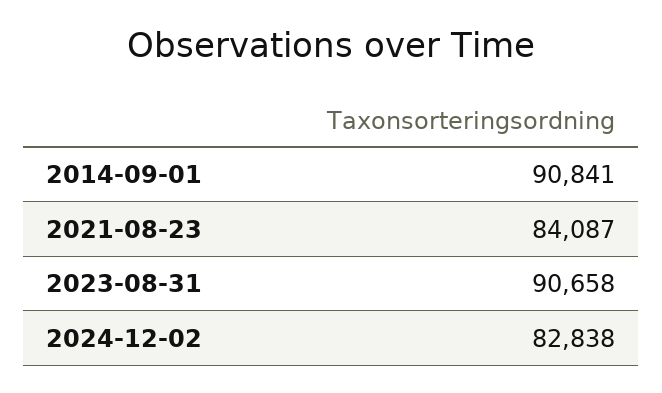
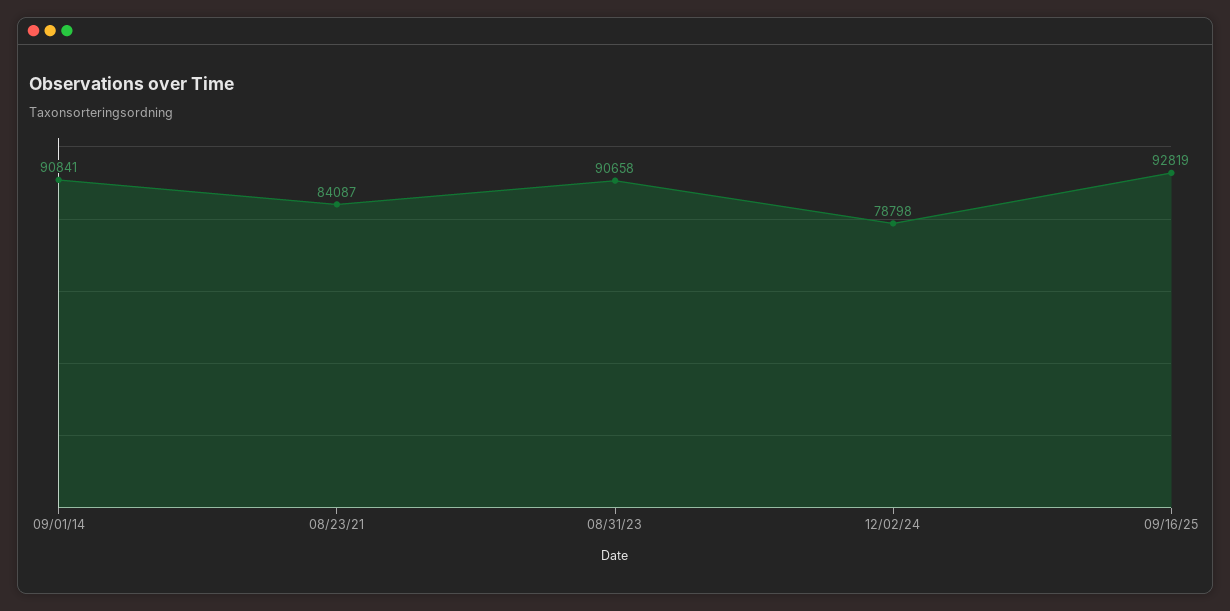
2024-12-02: 82838 -> 78798
09/16/25: none -> 92819

